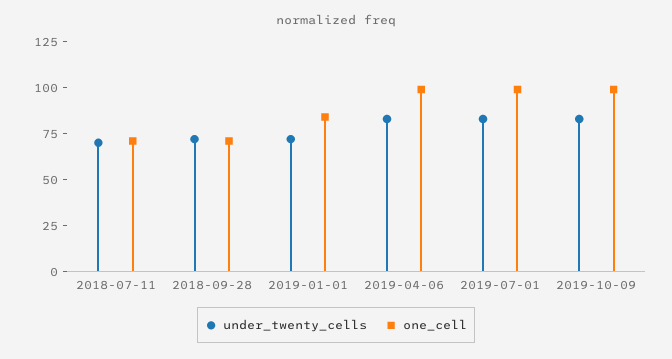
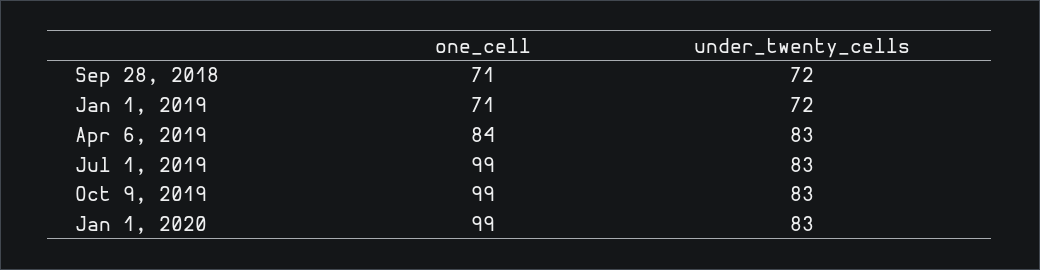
under_twenty_cells, 2018-07-11: 70 -> none
one_cell, 2018-07-11: 70 -> none
one_cell, 2019-01-01: 85 -> 71
one_cell, 2019-04-06: 100 -> 84
one_cell, Jan 1, 2020: none -> 99
under_twenty_cells, Jan 1, 2020: none -> 83

